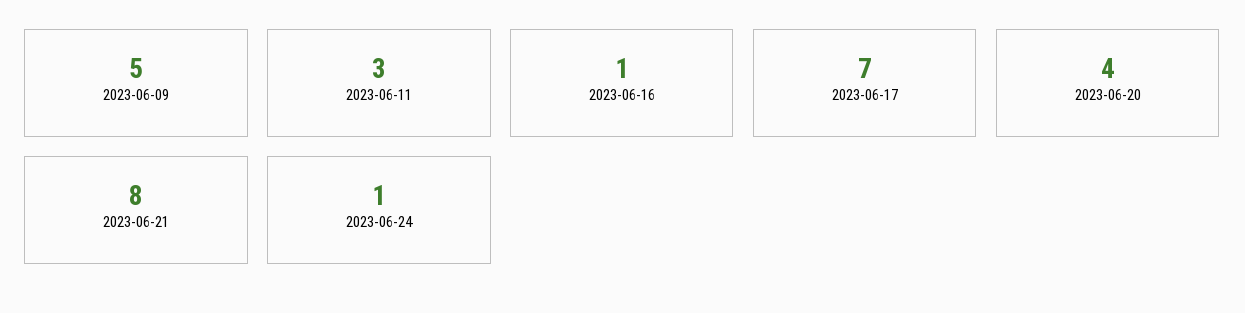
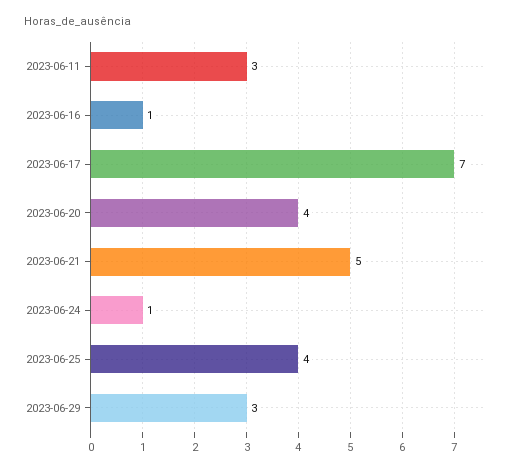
2023-06-09: 5 -> none
2023-06-21: 8 -> 5
2023-06-25: none -> 4
2023-06-29: none -> 3

